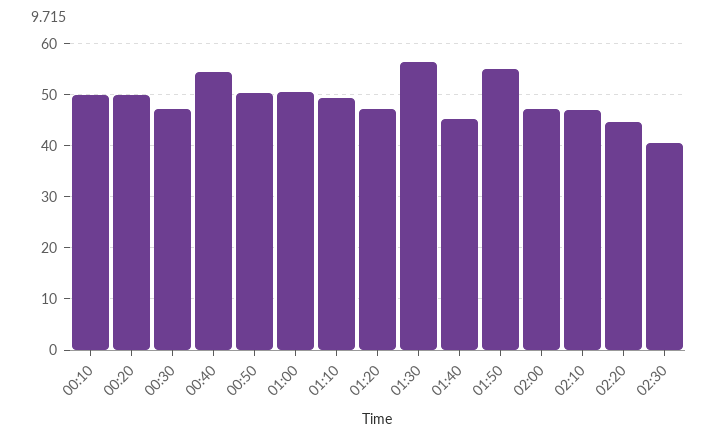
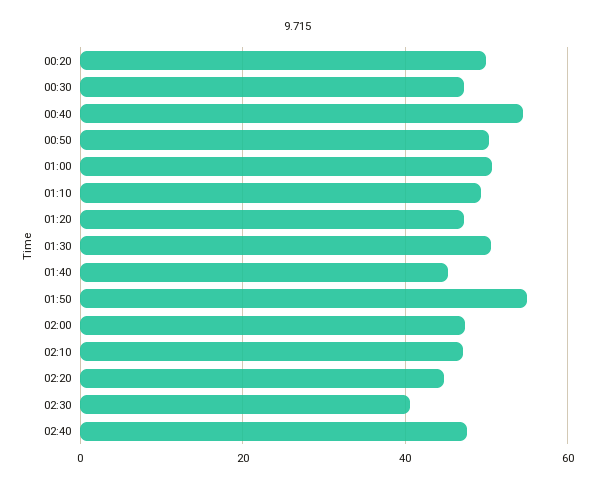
00:10: 50 -> none
01:30: 56 -> 50
02:40: none -> 48

